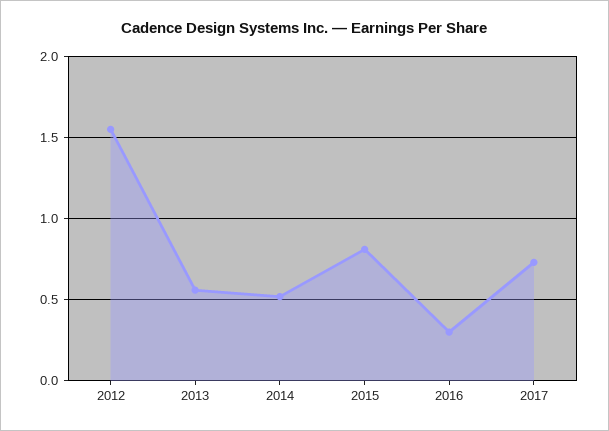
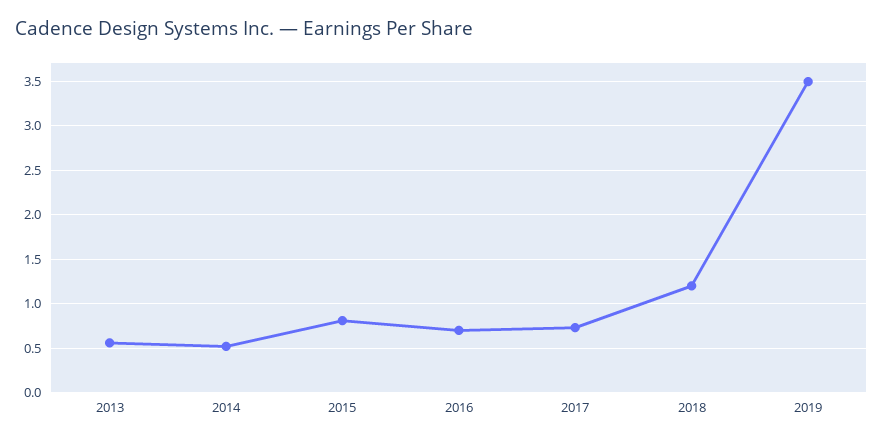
2012: 1.55 -> none
2016: 0.3 -> 0.7
2018: none -> 1.2
2019: none -> 3.5

